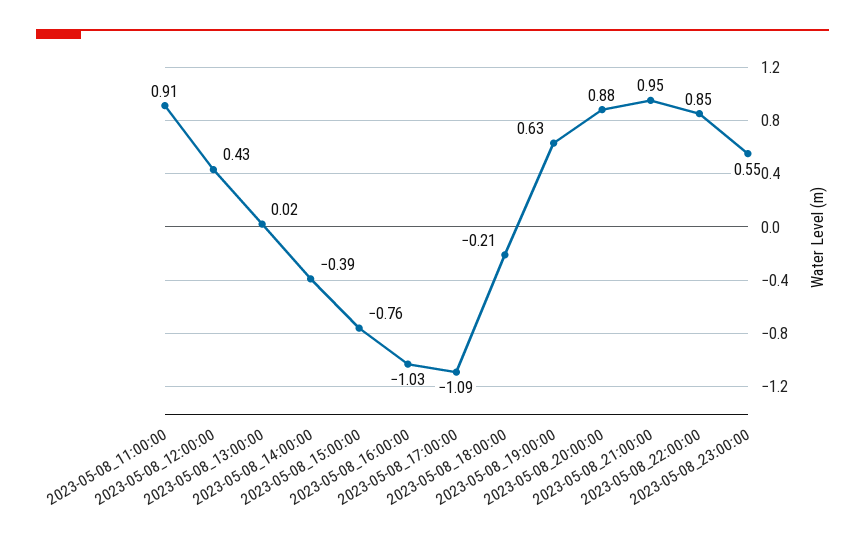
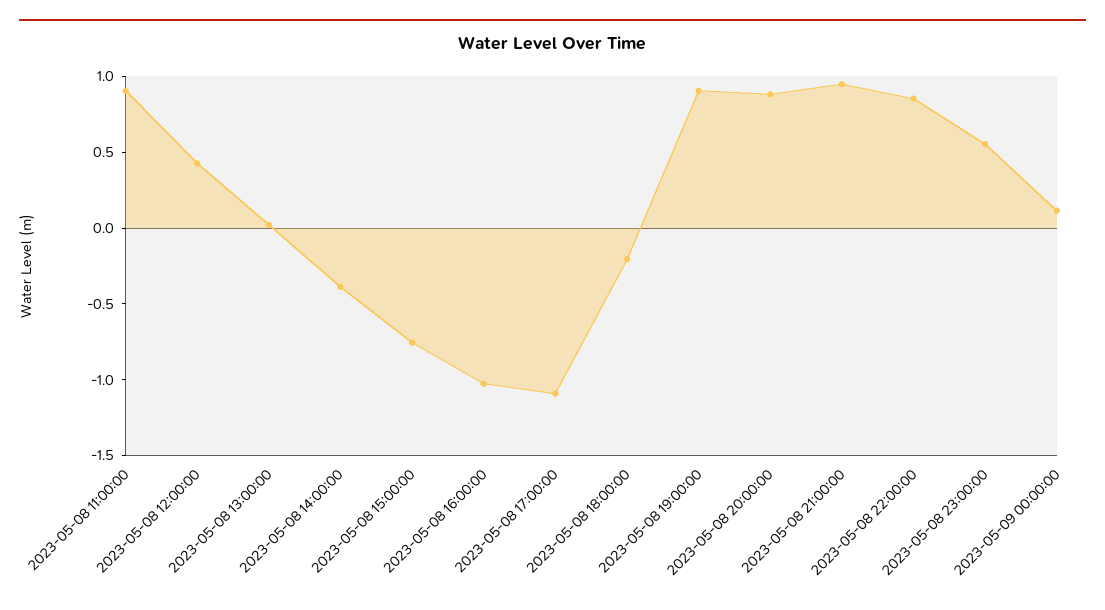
2023-05-08_19:00:00: 0.63 -> 0.9
2023-05-09 00:00:00: none -> 0.1

